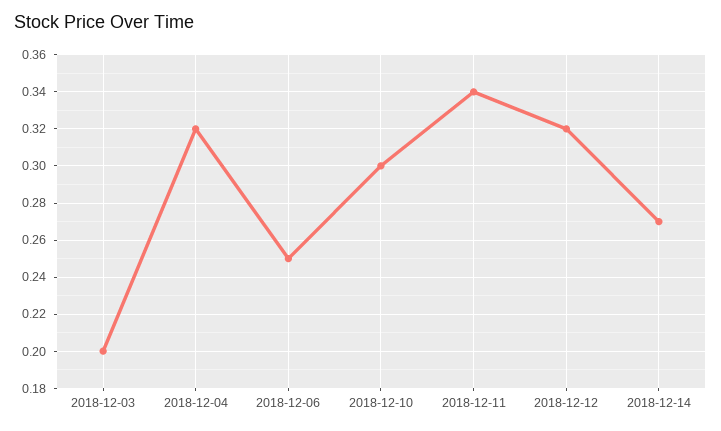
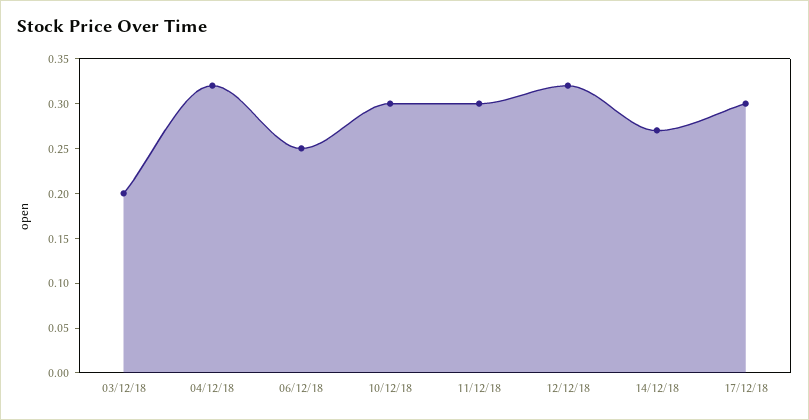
2018-12-11: 0.34 -> 0.3
17/12/18: none -> 0.3

